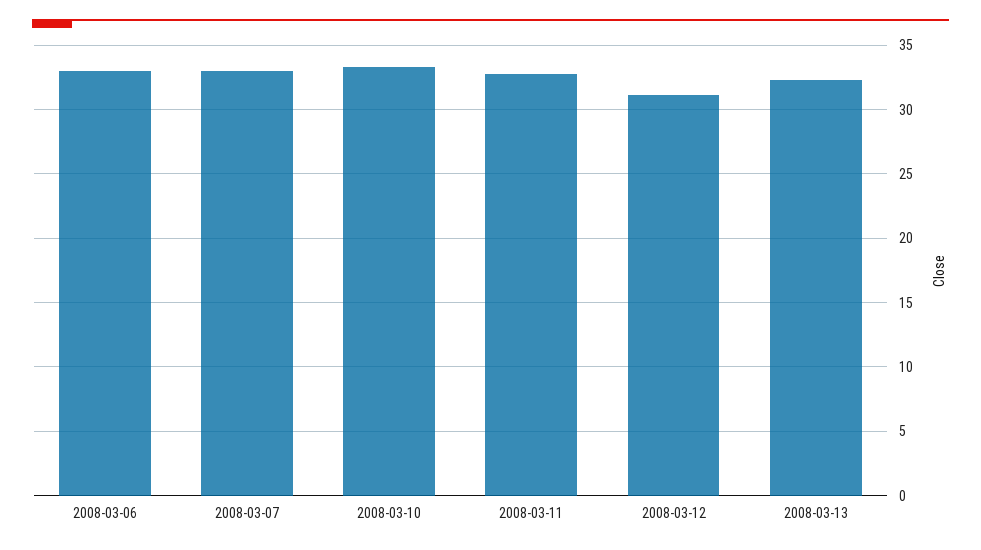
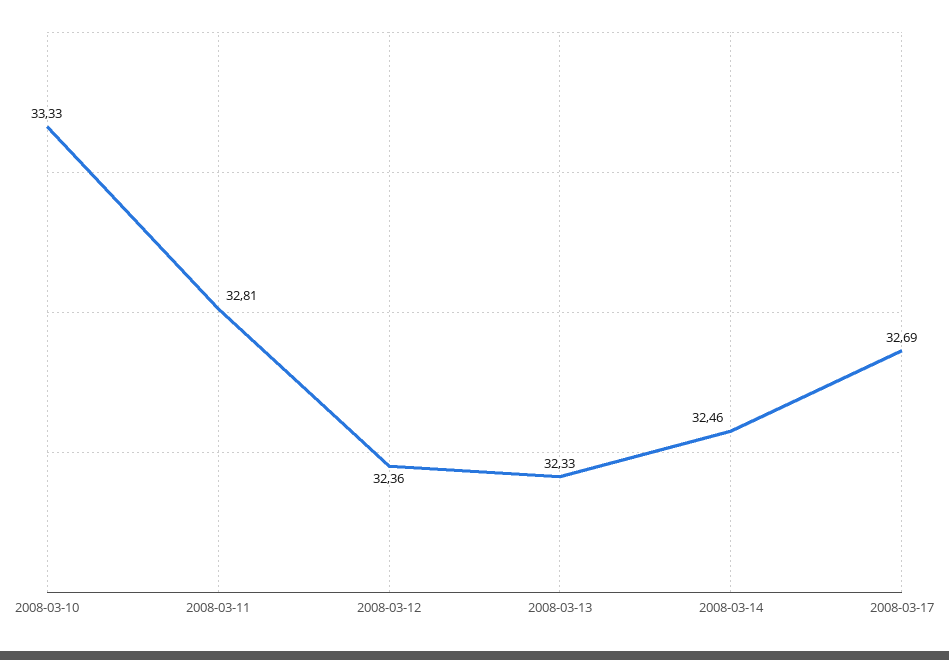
2008-03-06: 33 -> none
2008-03-07: 33 -> none
2008-03-12: 31 -> 32.36
2008-03-14: none -> 32.46
2008-03-17: none -> 32.69

